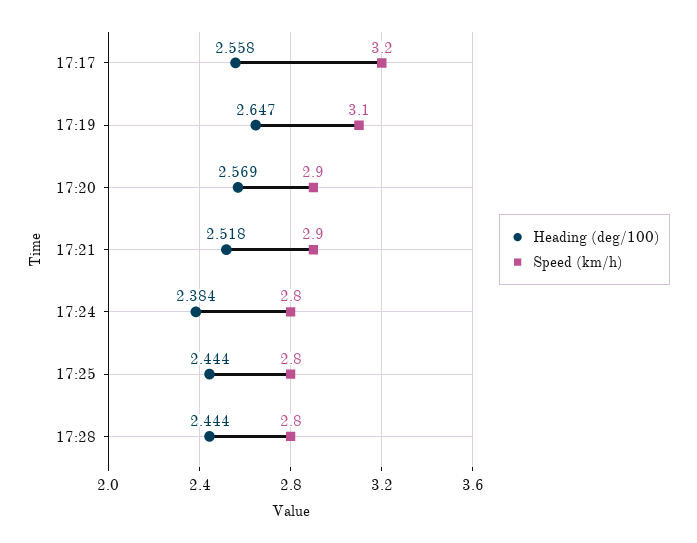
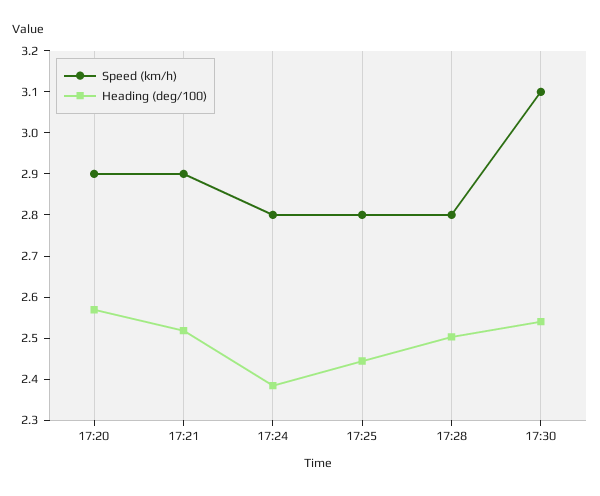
Heading (deg/100), 17:17: 2.558 -> none
Speed (km/h), 17:17: 3.2 -> none
Heading (deg/100), 17:19: 2.647 -> none
Speed (km/h), 17:19: 3.1 -> none
Heading (deg/100), 17:28: 2.444 -> 2.5
Speed (km/h), 17:30: none -> 3.1
Heading (deg/100), 17:30: none -> 2.54

